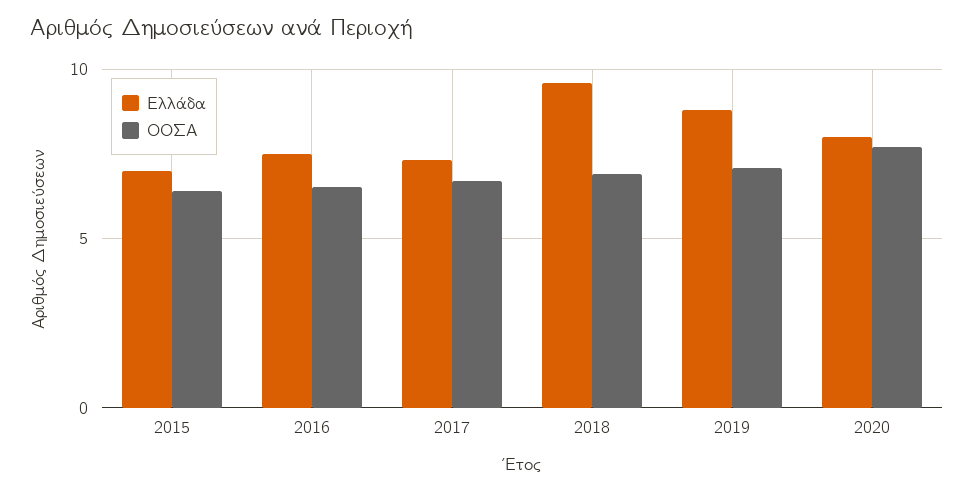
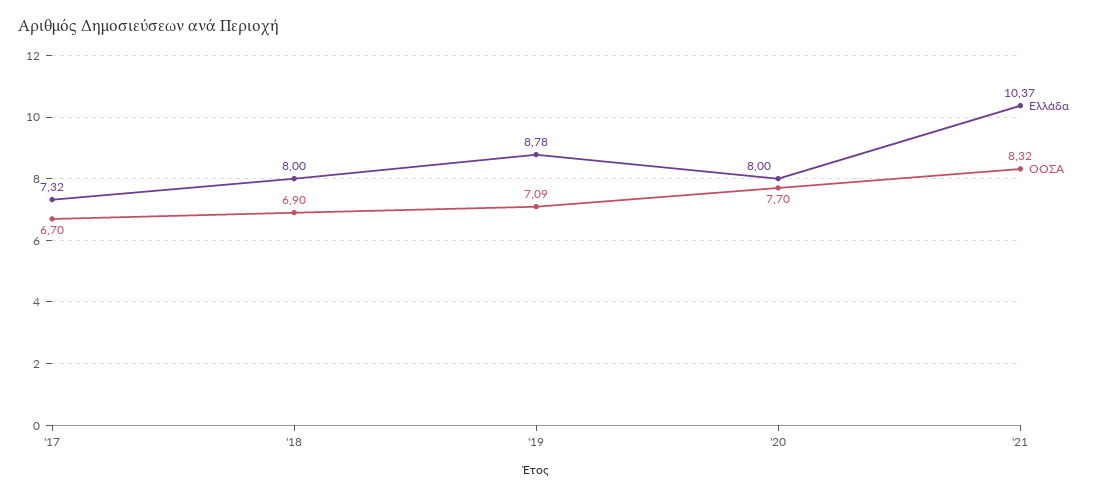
Ελλάδα, 2015: 7 -> none
ΟΟΣΑ, 2015: 6.5 -> none
Ελλάδα, 2016: 7.5 -> none
ΟΟΣΑ, 2016: 6.5 -> none
Ελλάδα, 2018: 9.5 -> 8
Ελλάδα, '21: none -> 10.37
ΟΟΣΑ, '21: none -> 8.32

